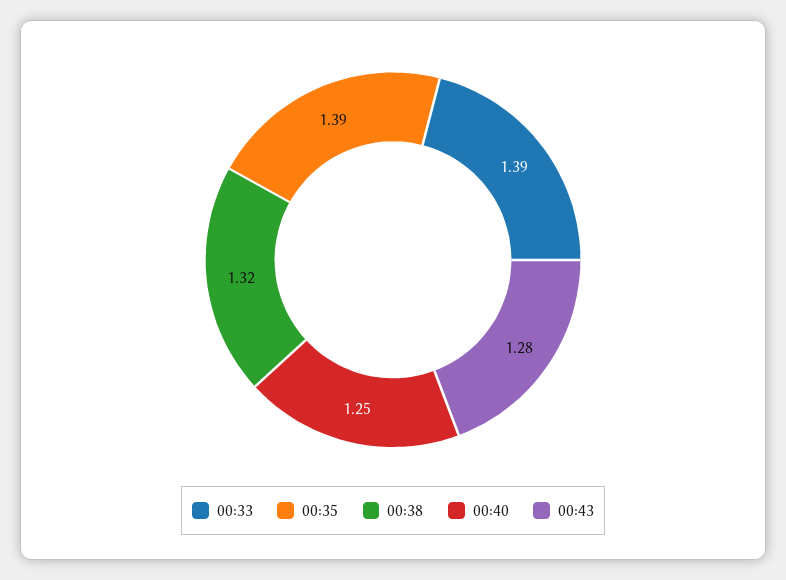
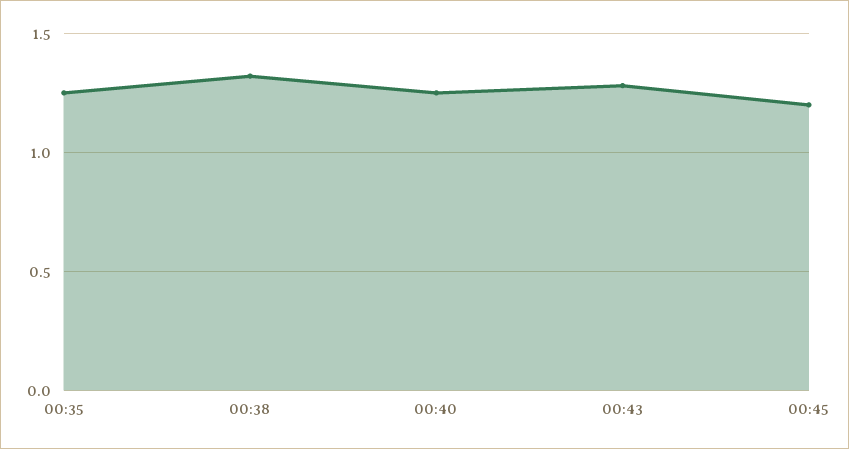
00:33: 1.39 -> none
00:35: 1.39 -> 1.25
00:45: none -> 1.2

